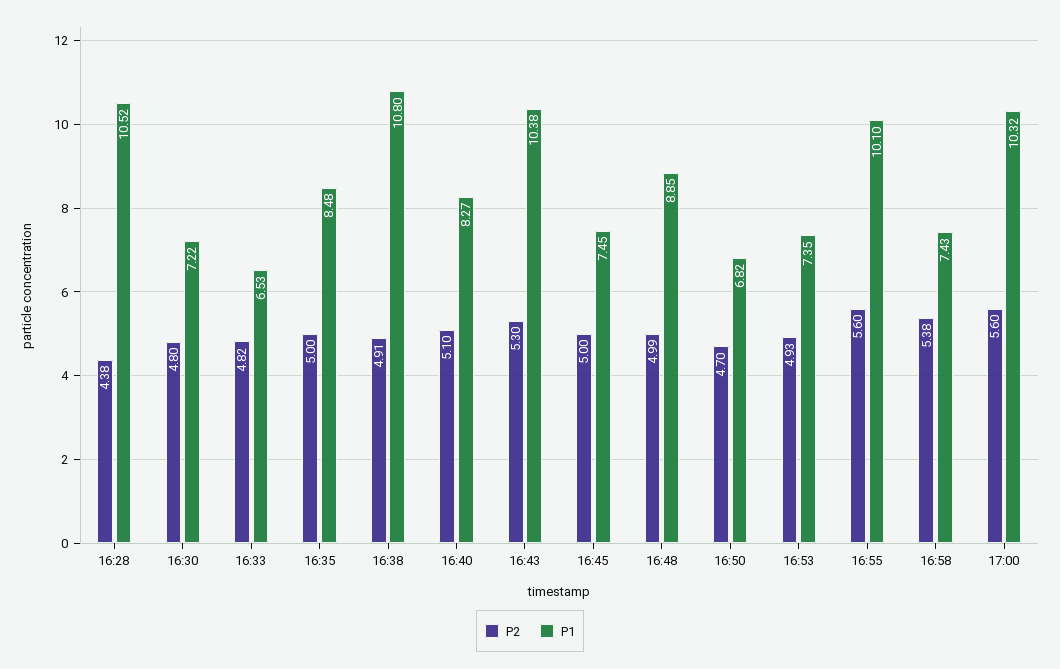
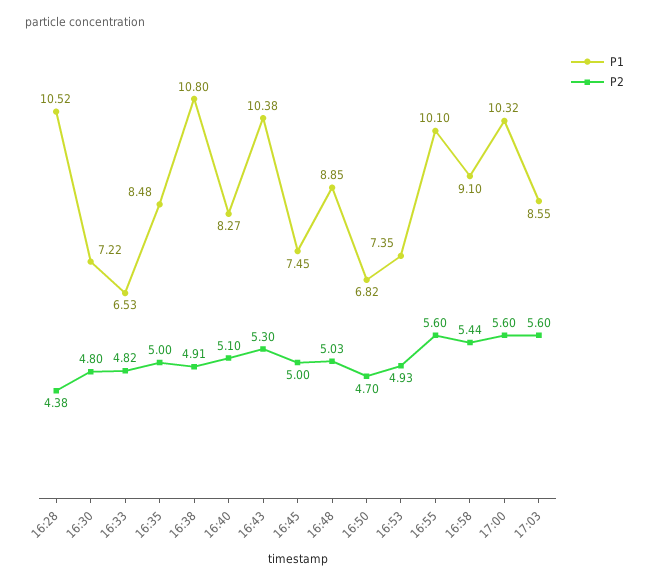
P2, 16:48: 4.99 -> 5.03
P2, 16:58: 5.38 -> 5.44
P1, 16:58: 7.43 -> 9.1
P1, 17:03: none -> 8.55
P2, 17:03: none -> 5.6

